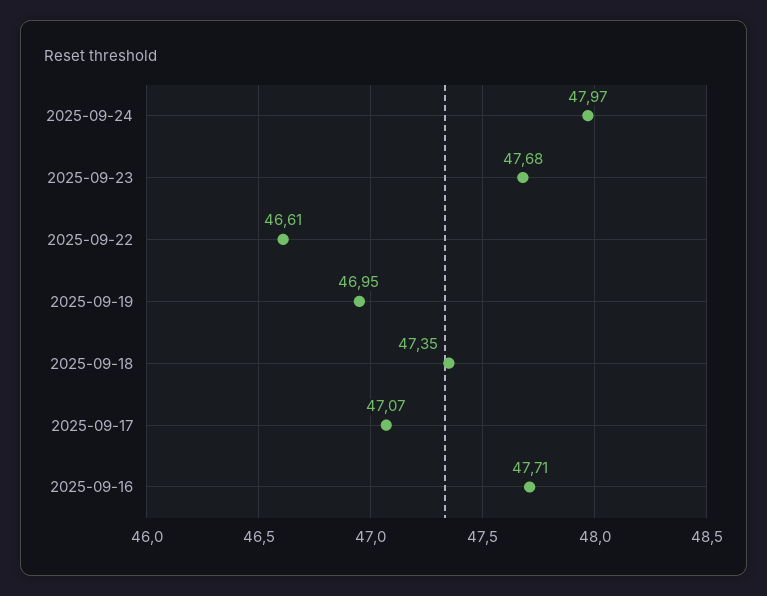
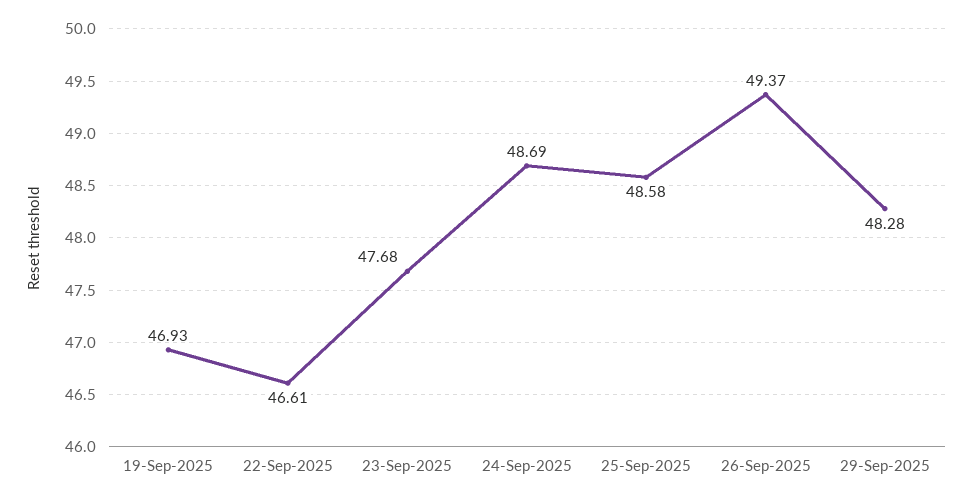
2025-09-24: 47.97 -> 48.69
2025-09-19: 46.95 -> 46.93
2025-09-18: 47.35 -> none
2025-09-17: 47.07 -> none
2025-09-16: 47.71 -> none
25-Sep-2025: none -> 48.58
26-Sep-2025: none -> 49.37
29-Sep-2025: none -> 48.28

